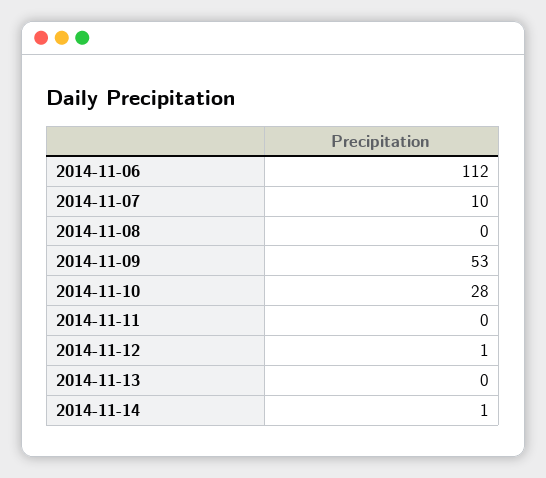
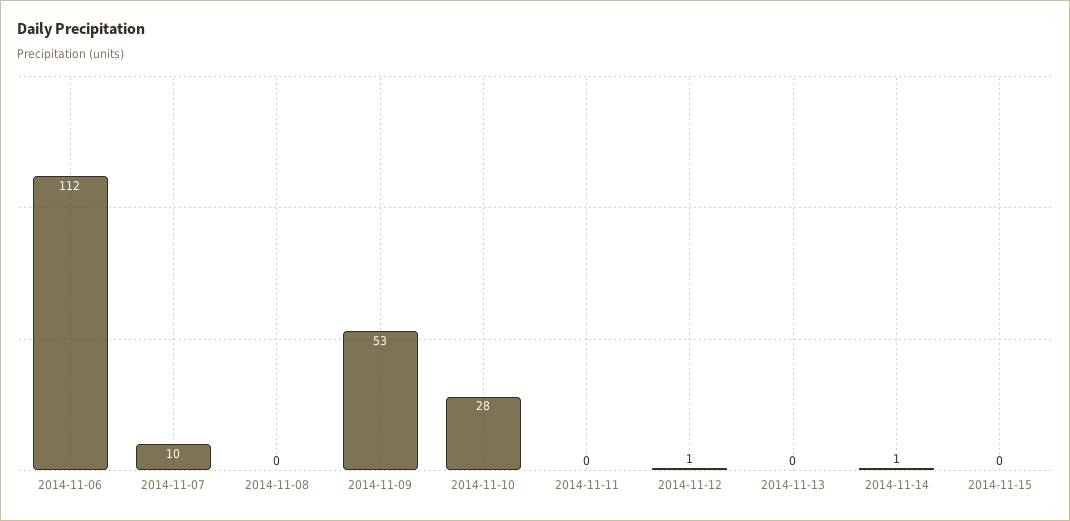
2014-11-15: none -> 0

